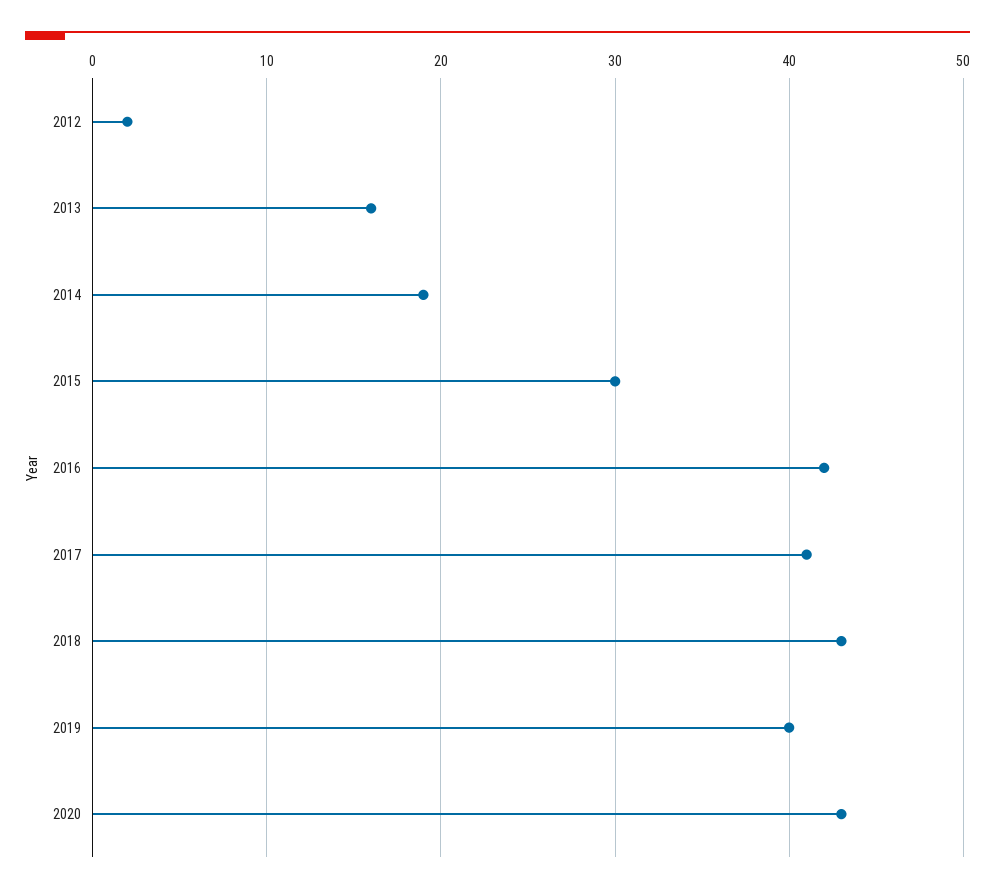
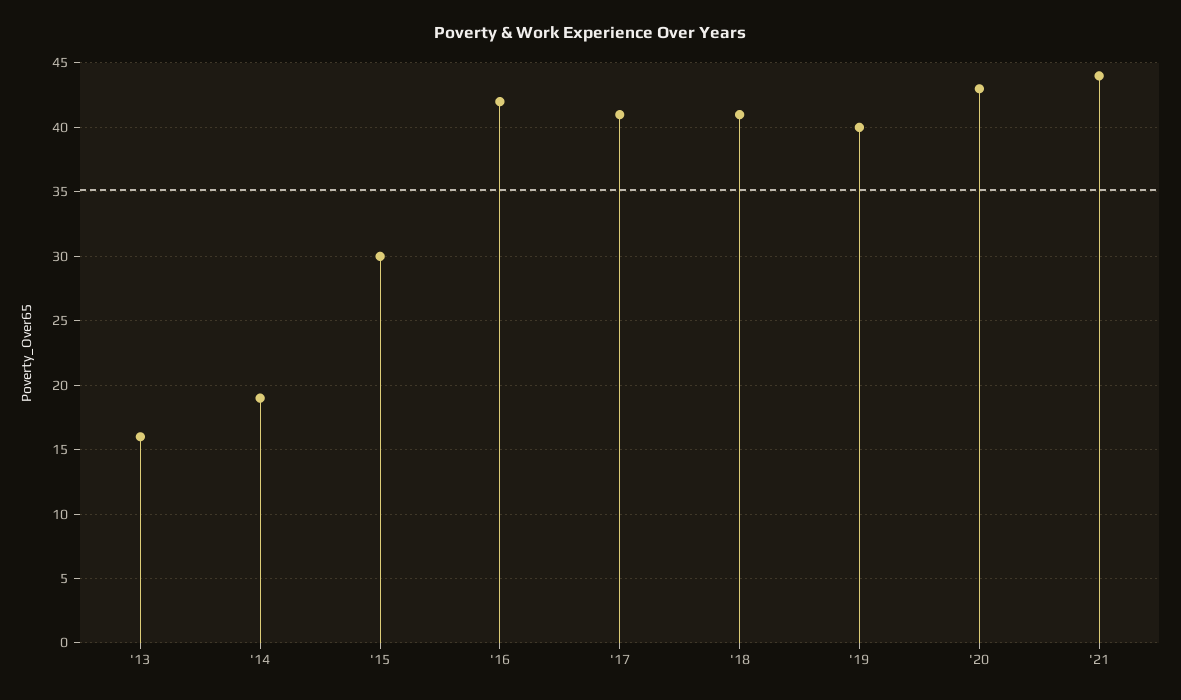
2012: 2 -> none
2018: 43 -> 41
'21: none -> 44

